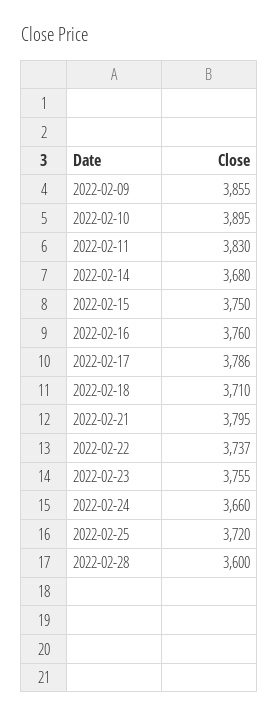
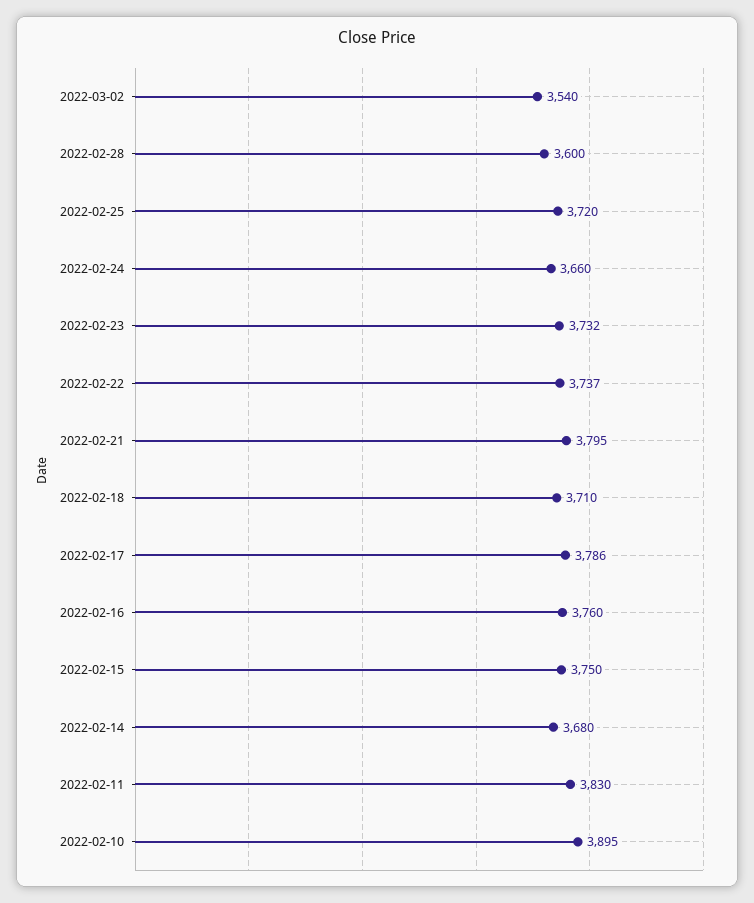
2022-02-09: 3855 -> none
2022-02-23: 3755 -> 3732
2022-03-02: none -> 3540

